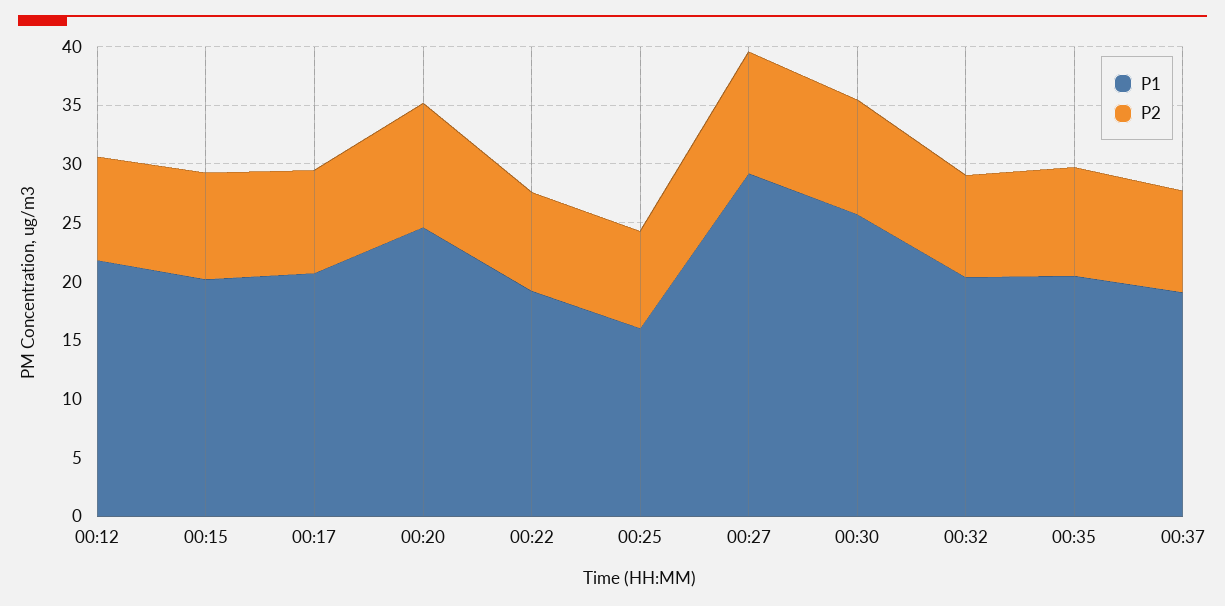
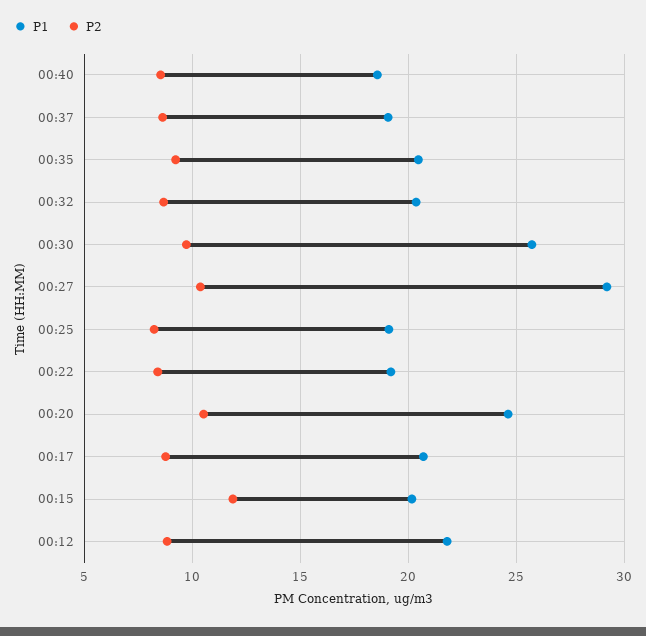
P2, 00:15: 9 -> 12
P1, 00:25: 16 -> 19
P1, 00:40: none -> 18.5
P2, 00:40: none -> 8.5

